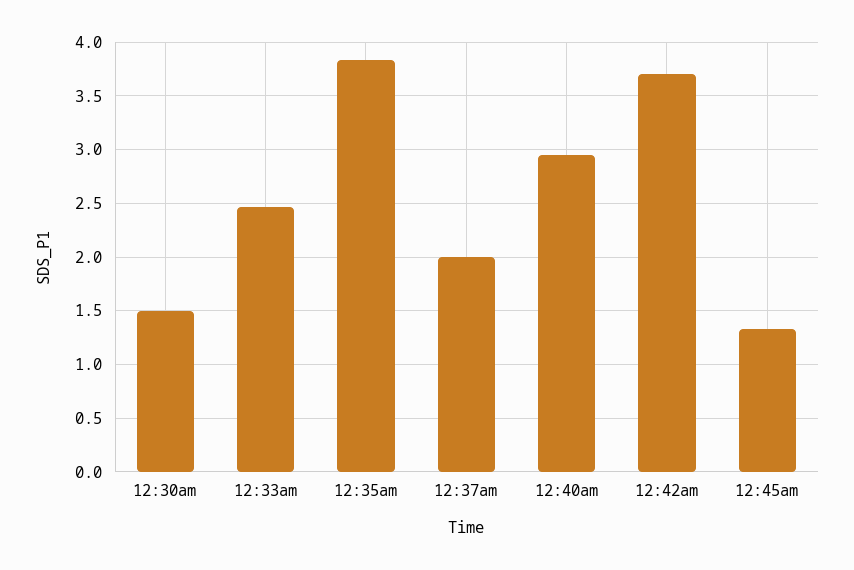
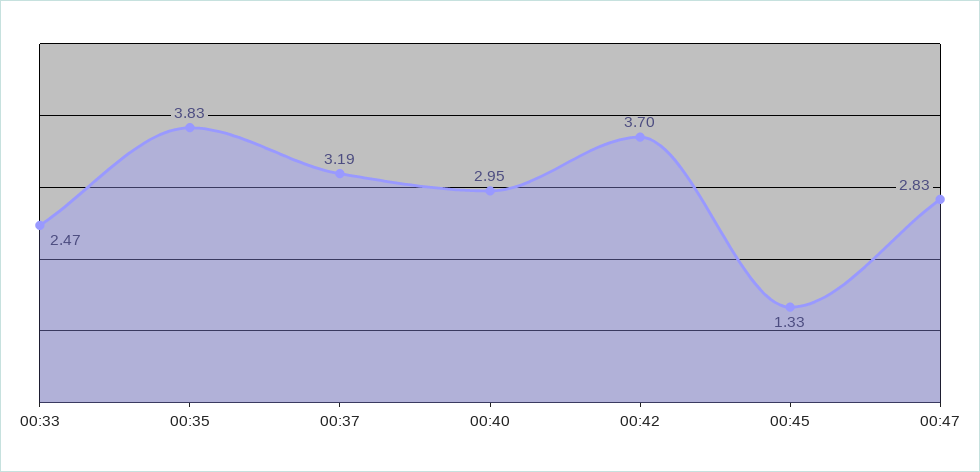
12:30am: 1.5 -> none
12:37am: 2 -> 3.19
00:47: none -> 2.83

